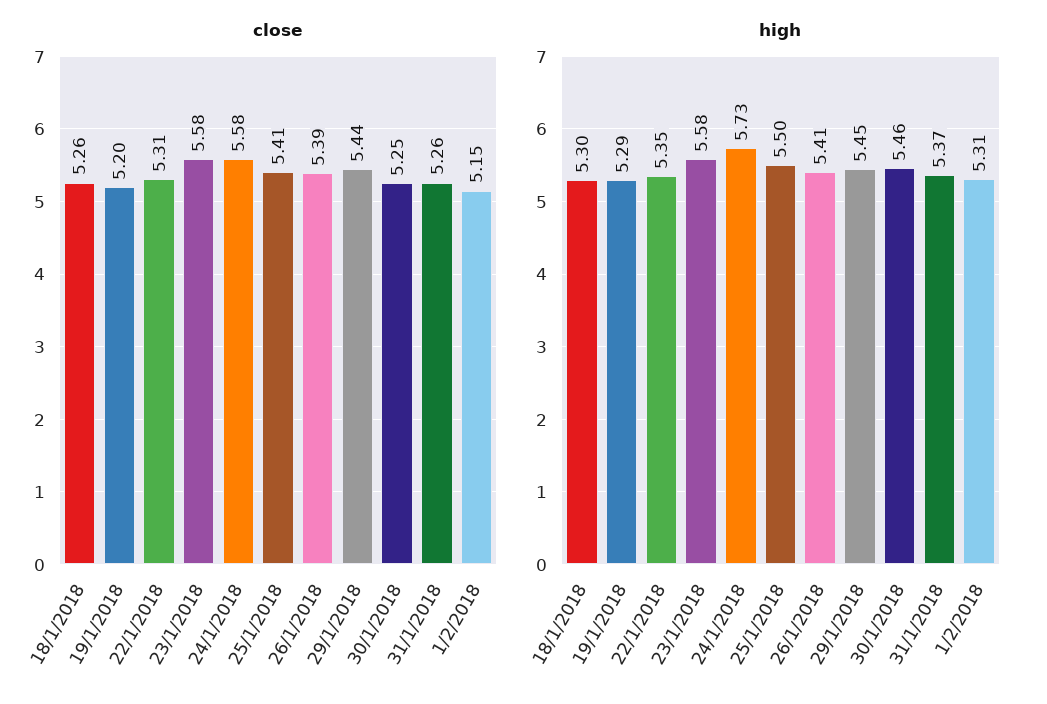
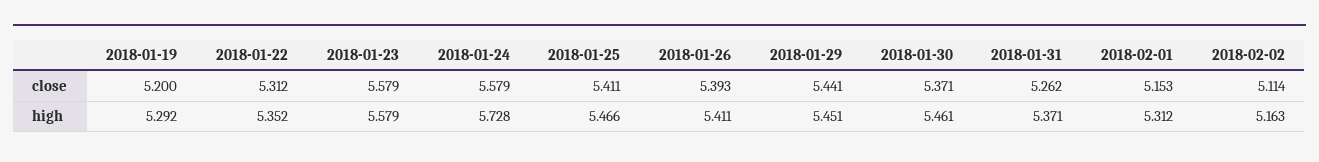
close, 18/1/2018: 5.26 -> none
close, 30/1/2018: 5.25 -> 5.371
high, 18/1/2018: 5.3 -> none
high, 25/1/2018: 5.5 -> 5.466
close, 2018-02-02: none -> 5.114
high, 2018-02-02: none -> 5.163

